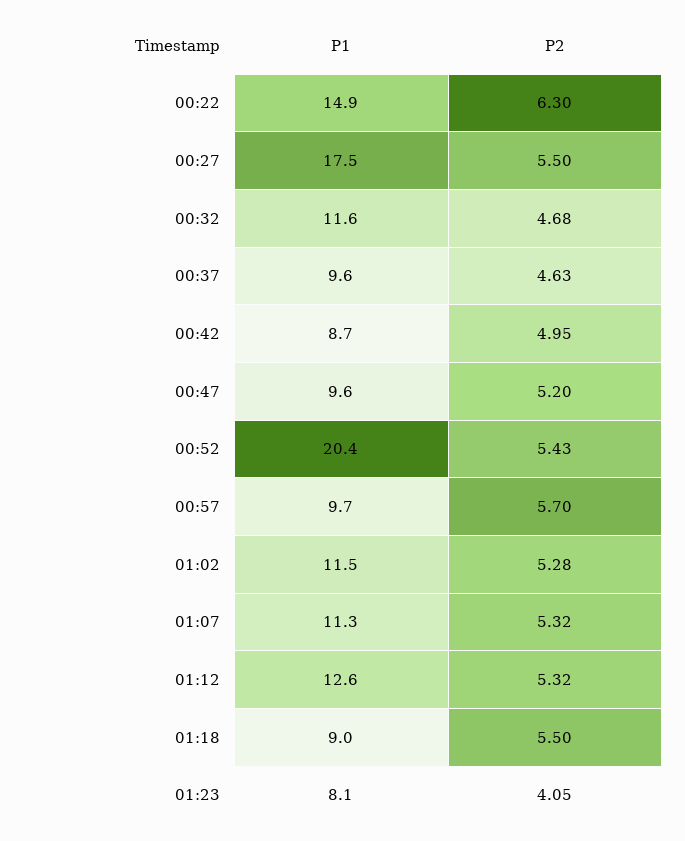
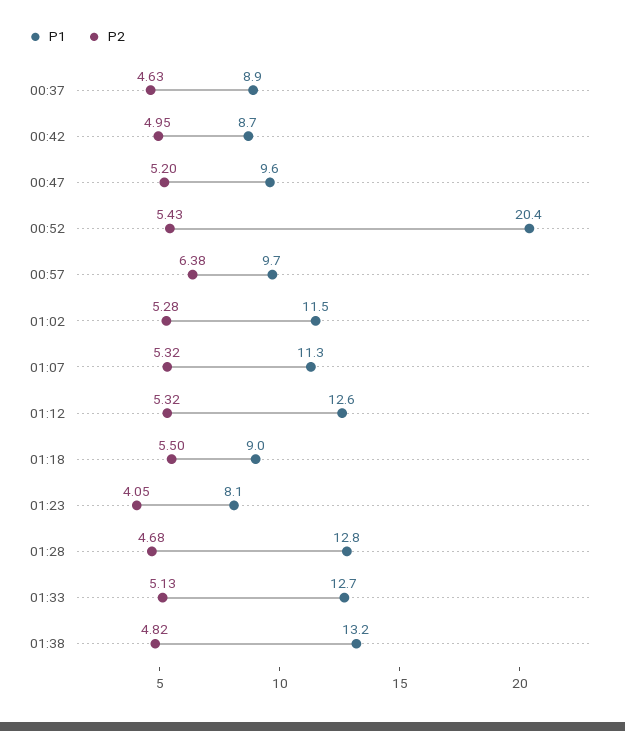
P1, 00:22: 14.9 -> none
P2, 00:22: 6.3 -> none
P1, 00:27: 17.5 -> none
P2, 00:27: 5.5 -> none
P1, 00:32: 11.6 -> none
P2, 00:32: 4.68 -> none
P1, 00:37: 9.6 -> 8.9
P2, 00:57: 5.7 -> 6.38
P1, 01:28: none -> 12.8
P2, 01:28: none -> 4.68
P1, 01:33: none -> 12.7
P2, 01:33: none -> 5.13
P1, 01:38: none -> 13.2
P2, 01:38: none -> 4.82

